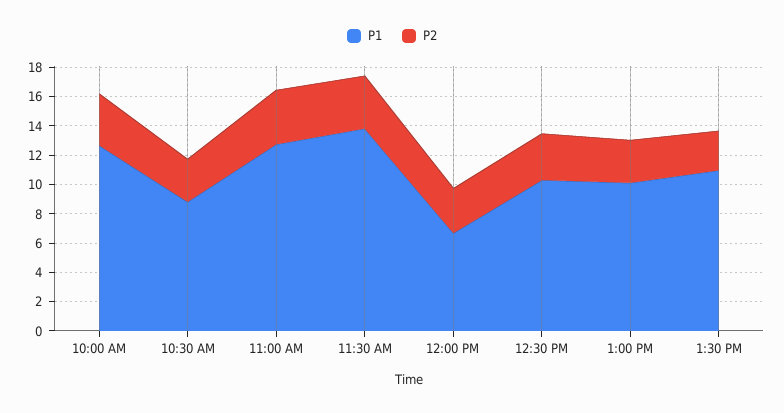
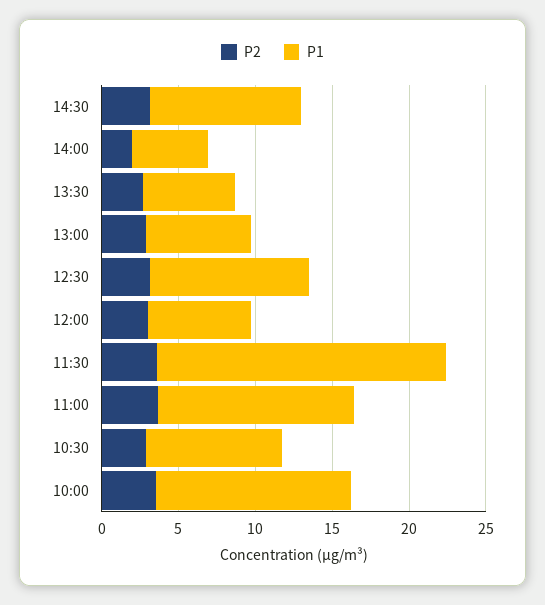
P1, 11:30 AM: 14 -> 19
P1, 1:00 PM: 10 -> 7
P1, 1:30 PM: 11 -> 6
P2, 14:30: none -> 3
P1, 14:30: none -> 10
P2, 14:00: none -> 2
P1, 14:00: none -> 5

